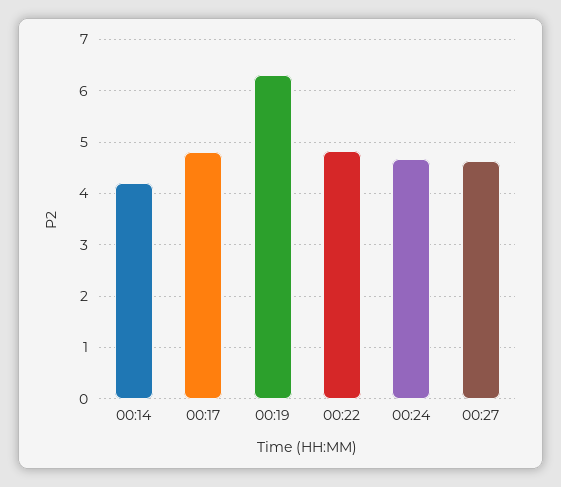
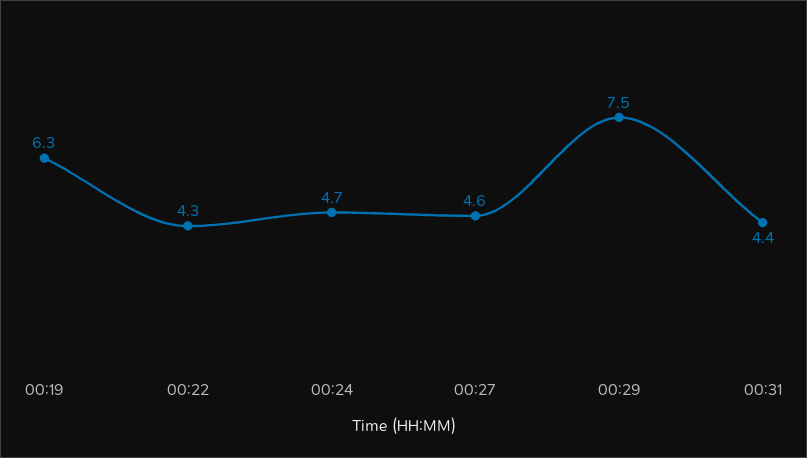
00:14: 4.2 -> none
00:17: 4.8 -> none
00:22: 4.8 -> 4.3
00:29: none -> 7.5
00:31: none -> 4.4

